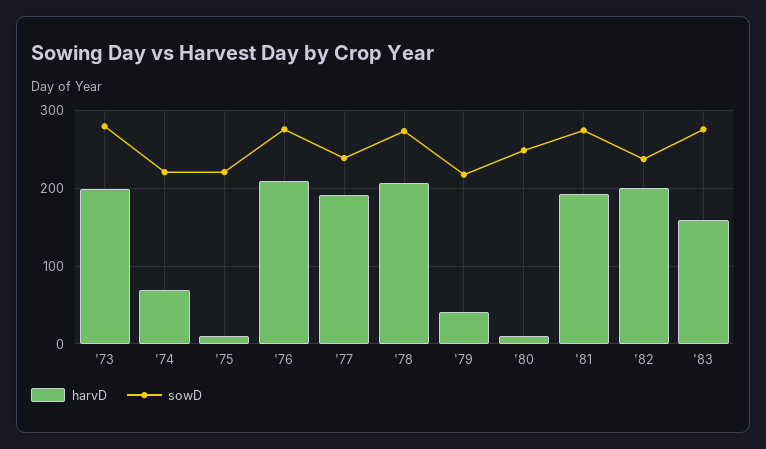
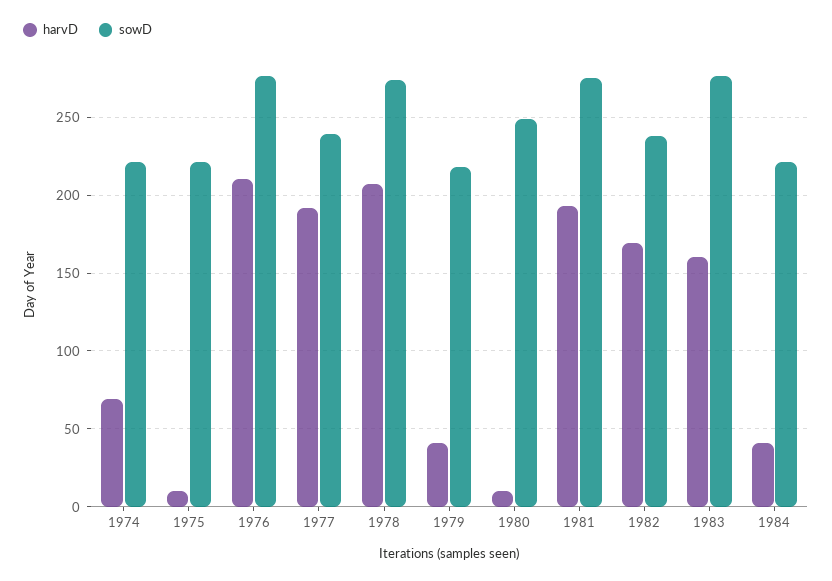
harvD, '73: 200 -> none
sowD, '73: 280 -> none
harvD, '82: 200 -> 170
harvD, 1984: none -> 40
sowD, 1984: none -> 220

